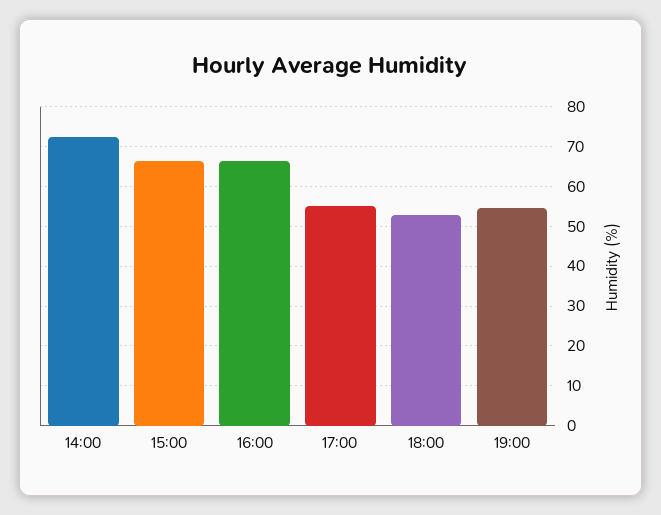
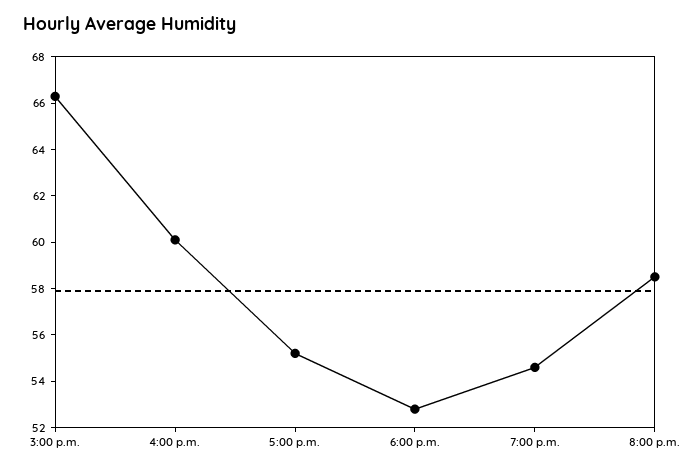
14:00: 72 -> none
16:00: 66 -> 60
8:00 p.m.: none -> 58.5

